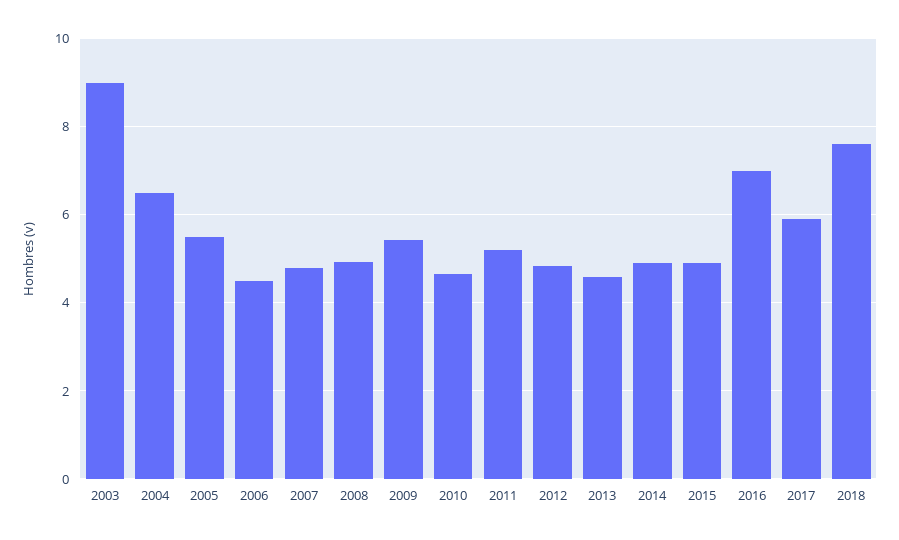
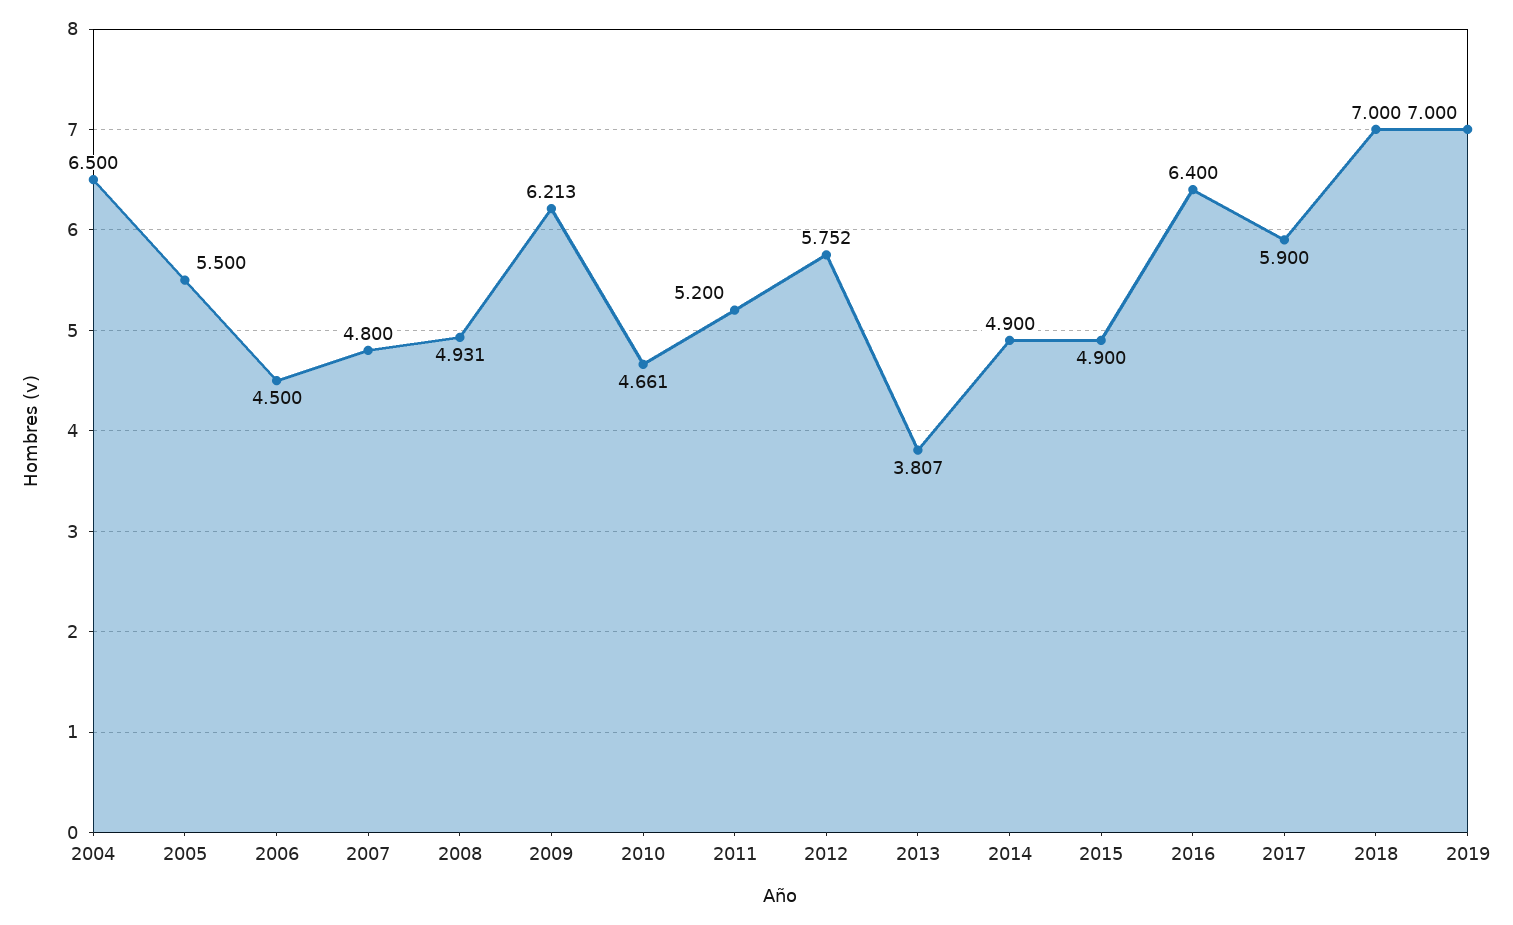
2003: 9 -> none
2009: 5.4 -> 6.213
2012: 4.8 -> 5.752
2013: 4.6 -> 3.807
2016: 7 -> 6.4
2018: 7.6 -> 7
2019: none -> 7

